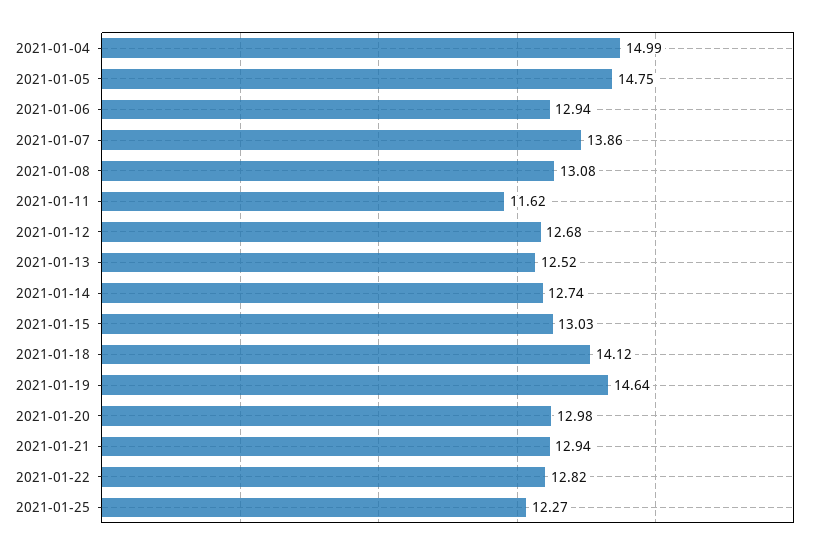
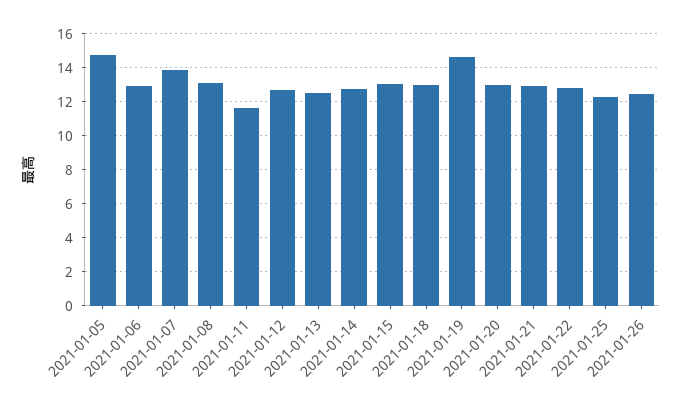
2021-01-04: 14.99 -> none
2021-01-18: 14.12 -> 13
2021-01-26: none -> 12.5

